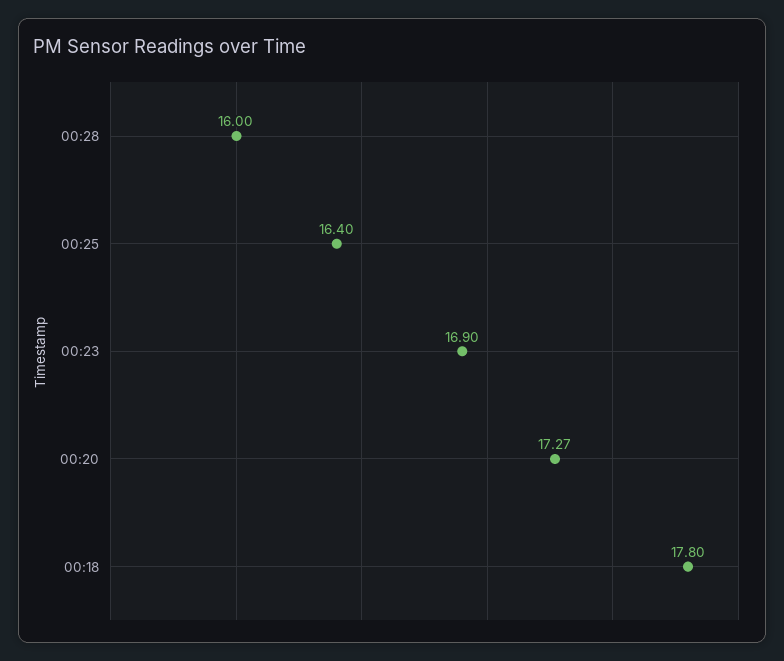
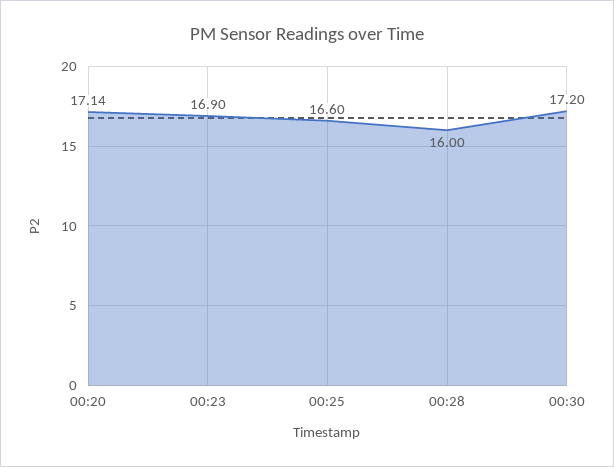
00:25: 16.4 -> 16.6
00:20: 17.27 -> 17.14
00:18: 17.8 -> none
00:30: none -> 17.2

